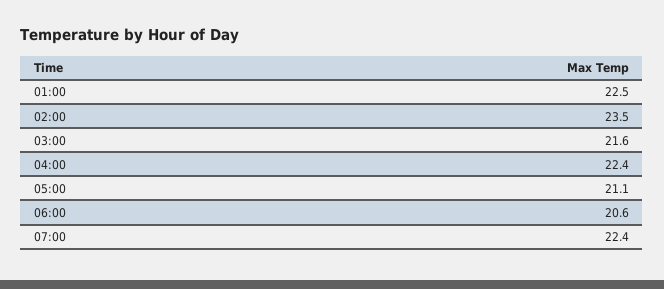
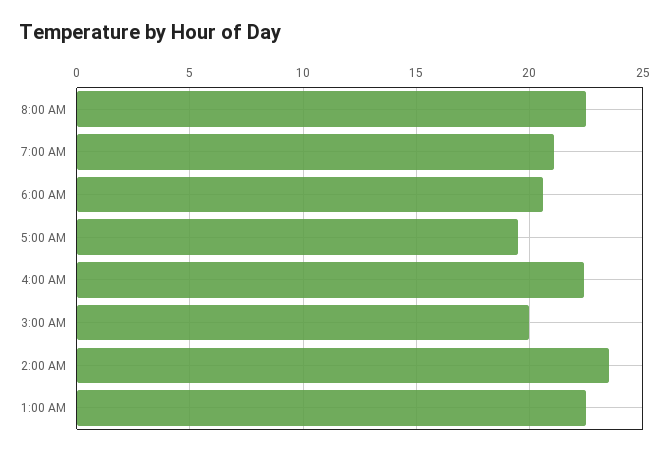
03:00: 21.6 -> 20
05:00: 21.1 -> 19.5
07:00: 22.4 -> 21
8:00 AM: none -> 22.5

